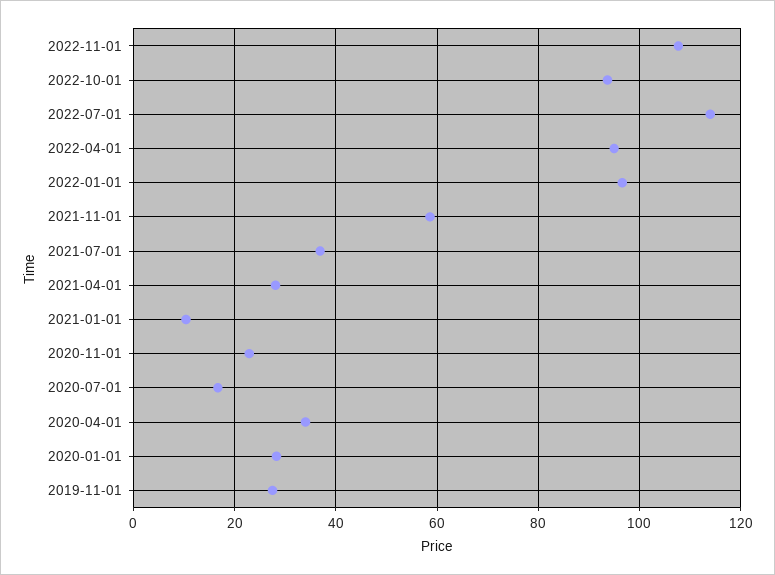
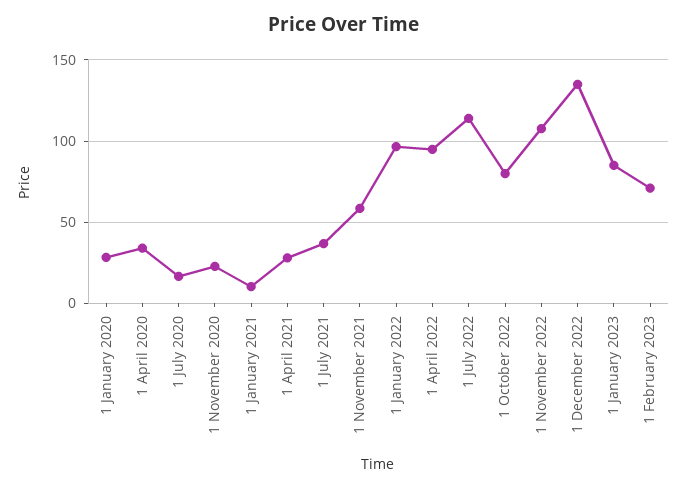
2022-10-01: 94 -> 80
2019-11-01: 28 -> none
1 December 2022: none -> 135
1 January 2023: none -> 85
1 February 2023: none -> 70

